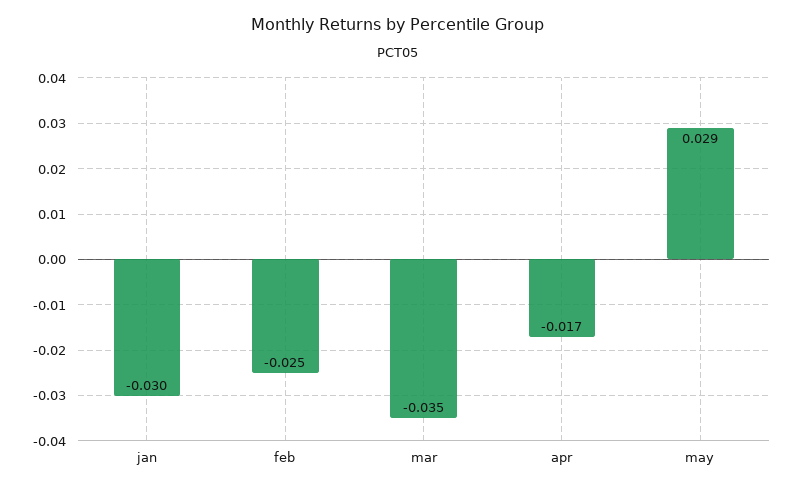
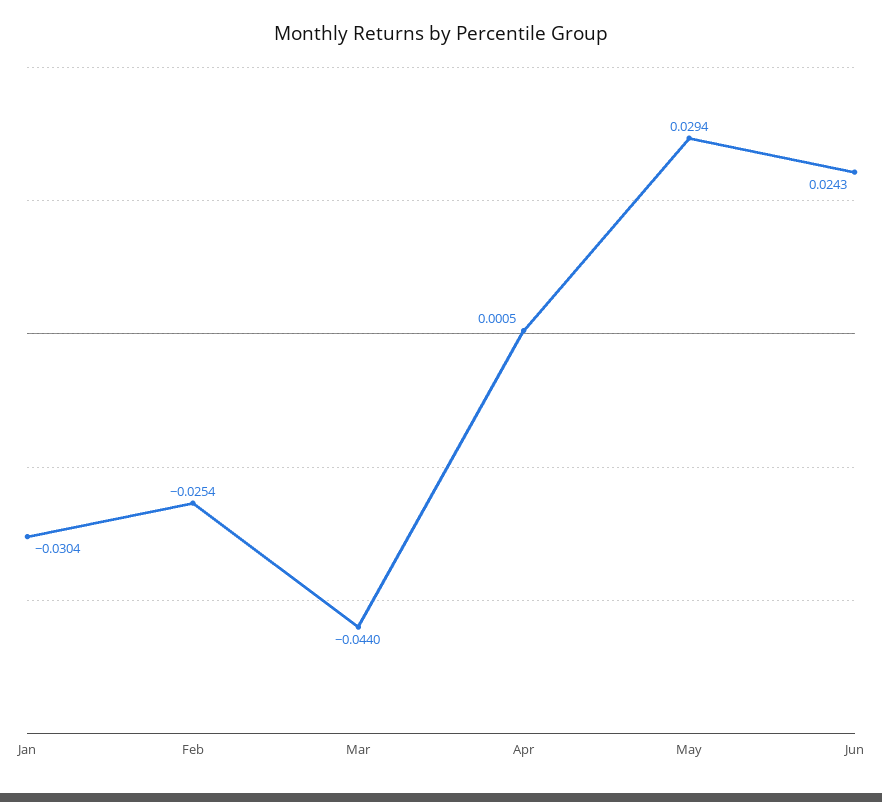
mar: -0.035 -> -0.044
apr: -0.017 -> 0.0005
Jun: none -> 0.0243

